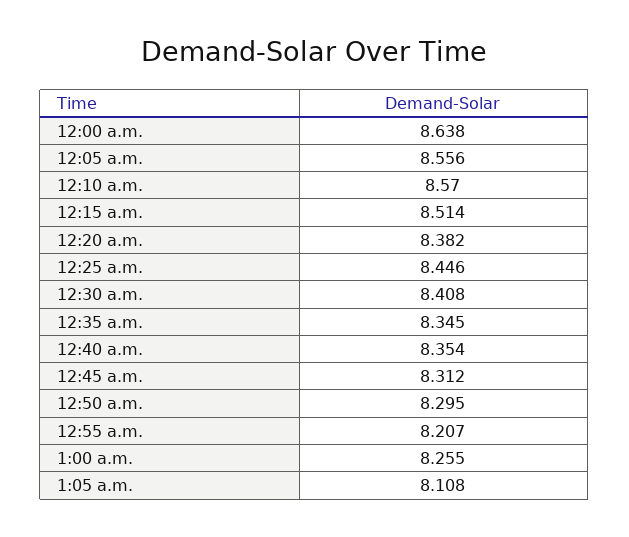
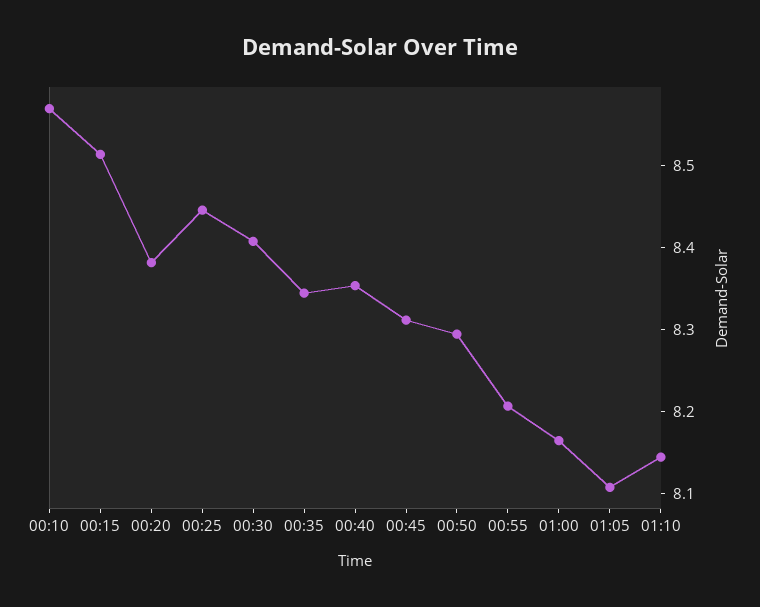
12:00 a.m.: 8.638 -> none
12:05 a.m.: 8.556 -> none
1:00 a.m.: 8.255 -> 8.16
01:10: none -> 8.14

